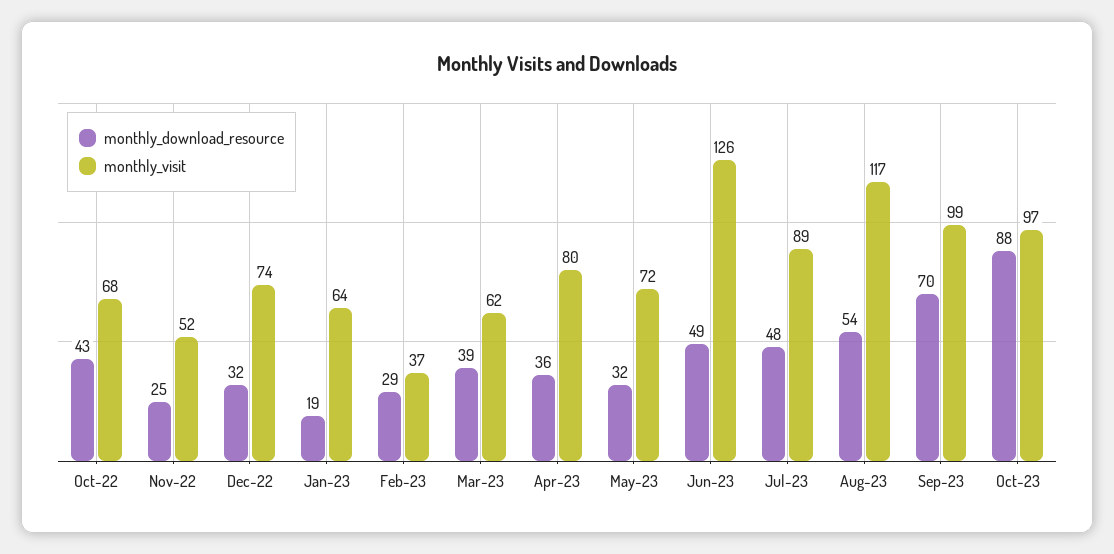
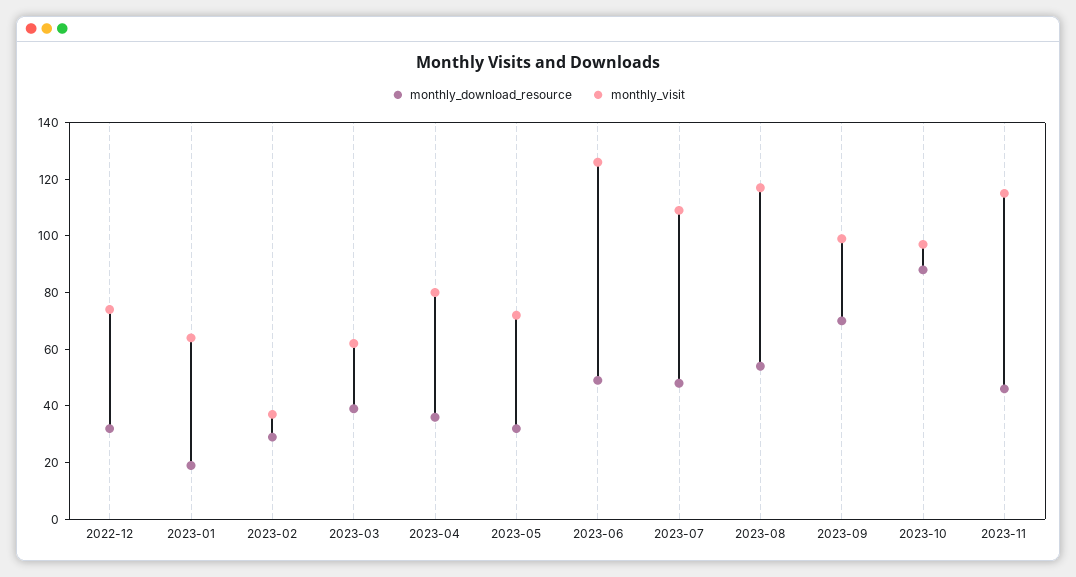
monthly_download_resource, Oct-22: 43 -> none
monthly_visit, Oct-22: 68 -> none
monthly_download_resource, Nov-22: 25 -> none
monthly_visit, Nov-22: 52 -> none
monthly_visit, Jul-23: 89 -> 110
monthly_download_resource, 2023-11: none -> 45
monthly_visit, 2023-11: none -> 115

